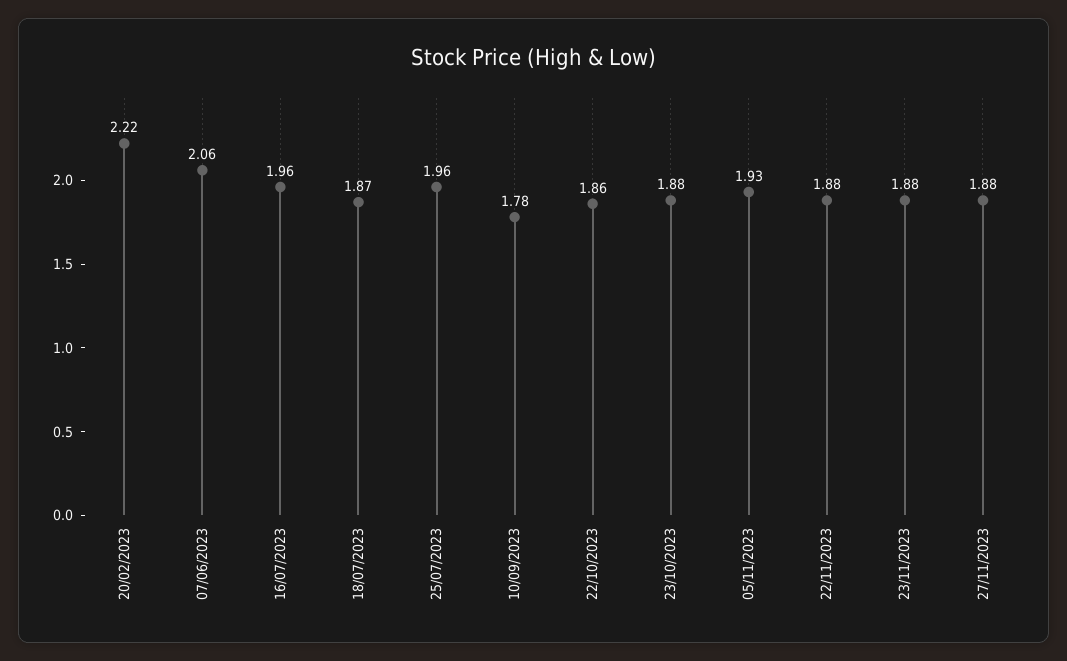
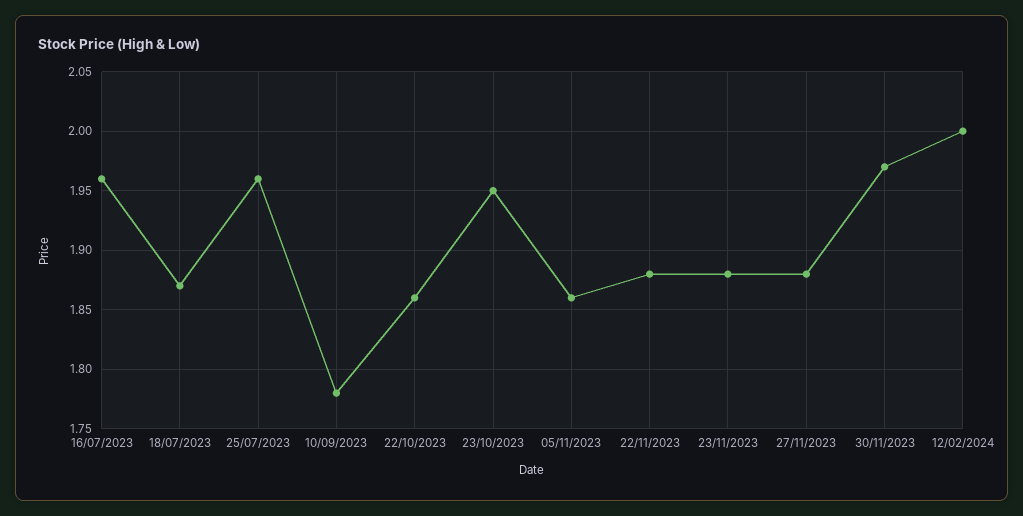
20/02/2023: 2.22 -> none
07/06/2023: 2.06 -> none
23/10/2023: 1.88 -> 1.95
05/11/2023: 1.93 -> 1.86
30/11/2023: none -> 1.97
12/02/2024: none -> 2

